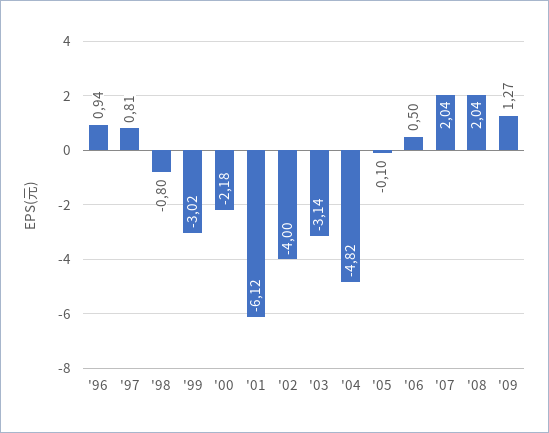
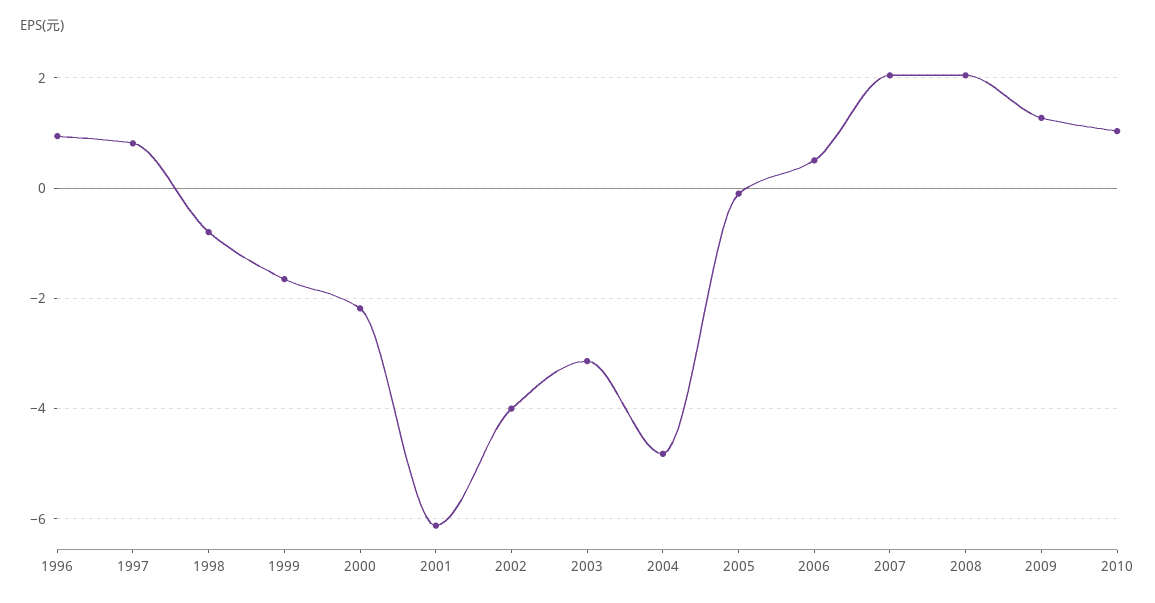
'99: -3.02 -> -1.6
2010: none -> 1

